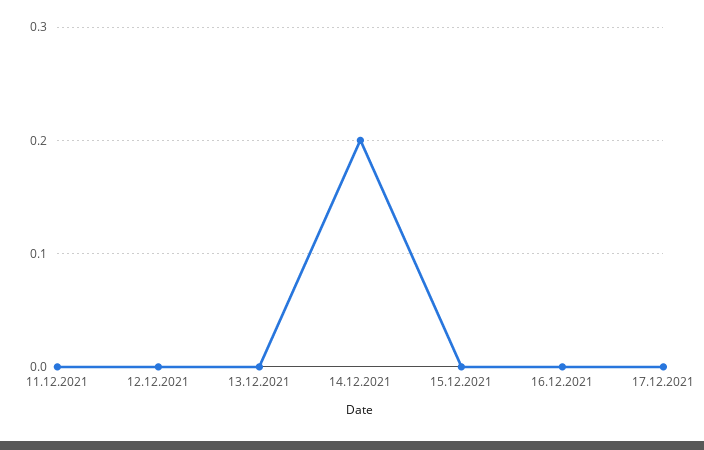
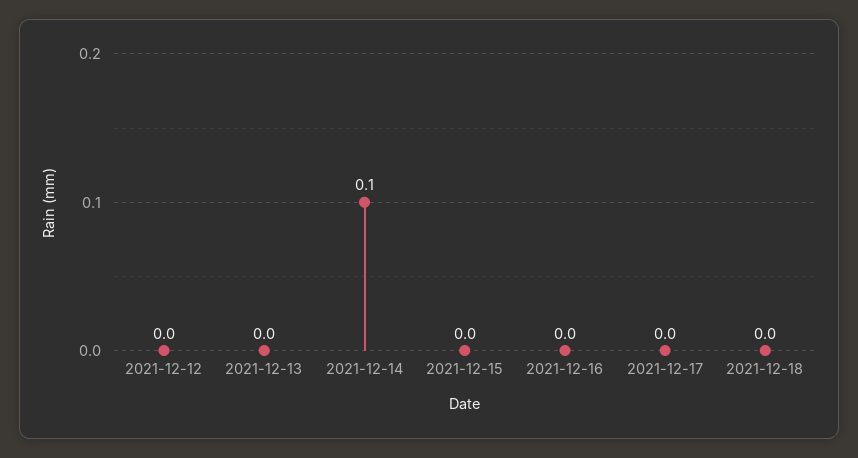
11.12.2021: 0 -> none
14.12.2021: 0.2 -> 0.1
2021-12-18: none -> 0

